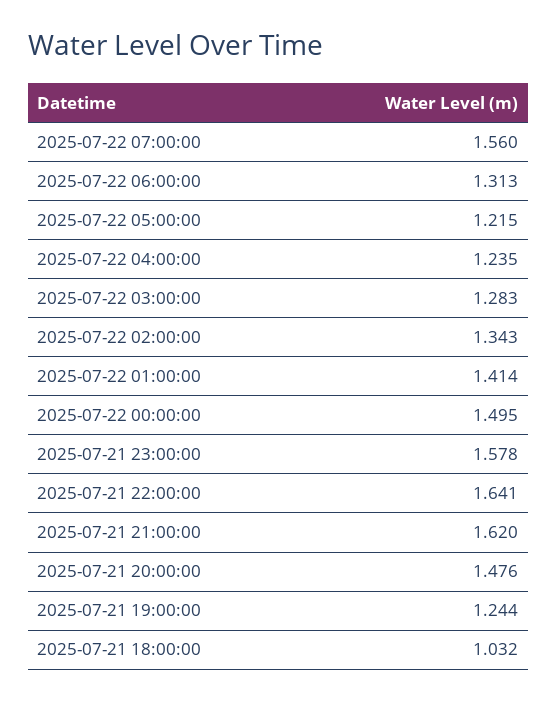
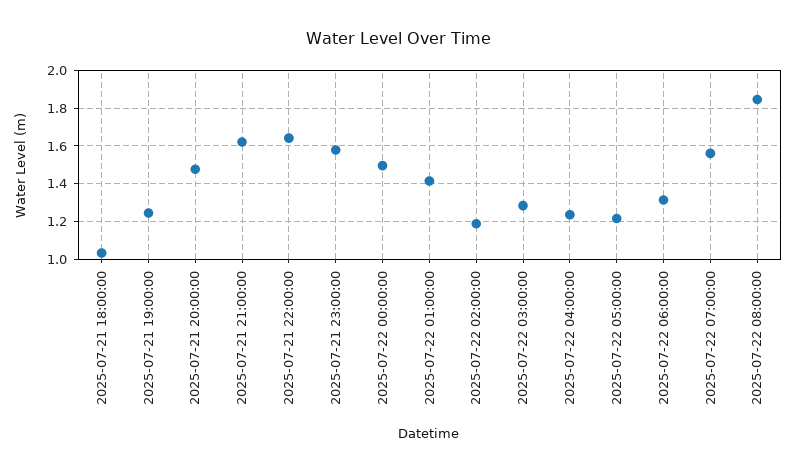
2025-07-22 02:00:00: 1.343 -> 1.2
2025-07-22 08:00:00: none -> 1.85

